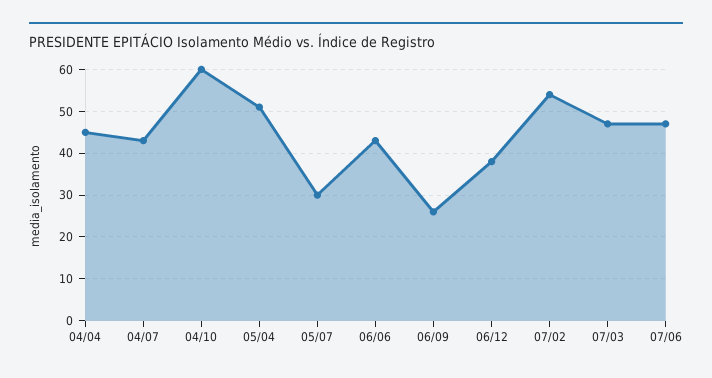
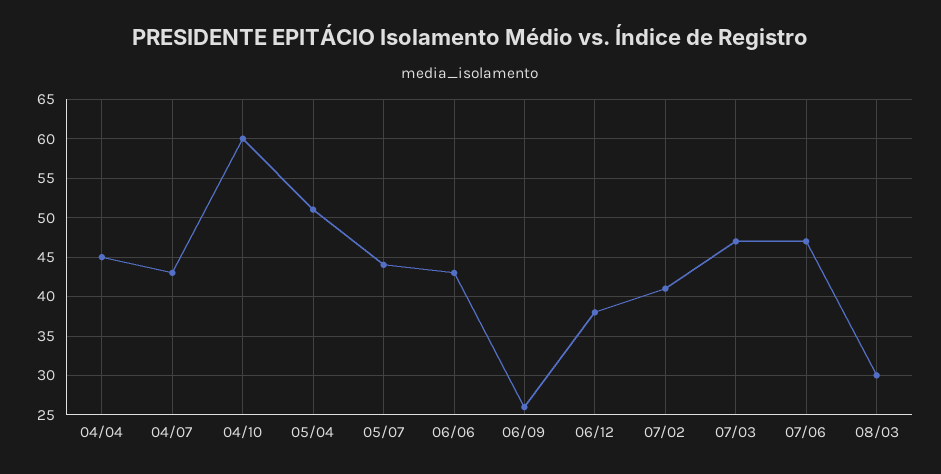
05/07: 30 -> 44
07/02: 55 -> 41
08/03: none -> 30

